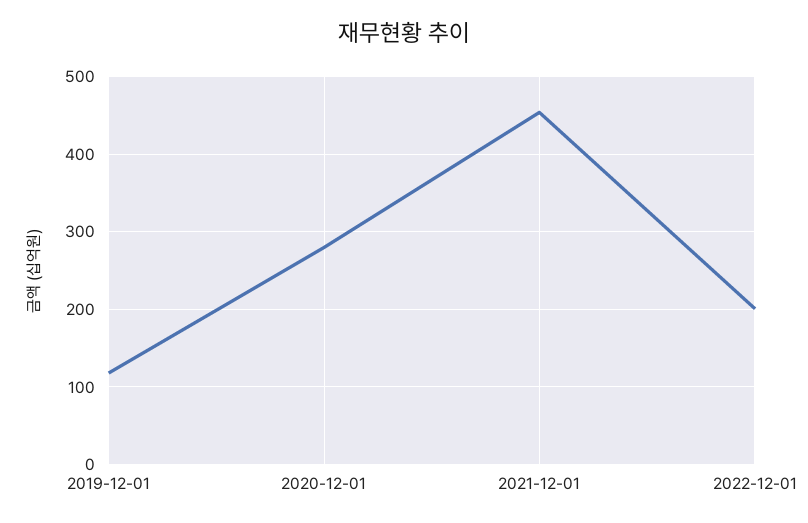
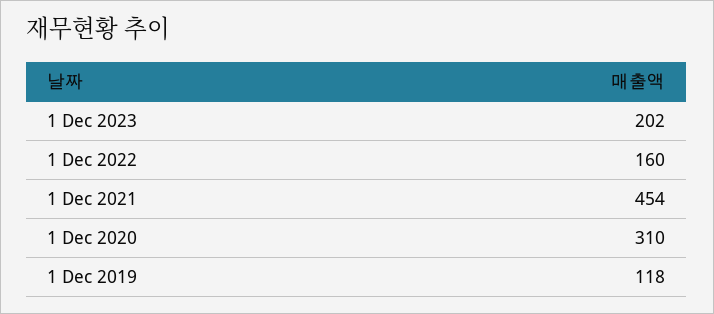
2020-12-01: 280 -> 310
2022-12-01: 200 -> 160
1 Dec 2023: none -> 202

